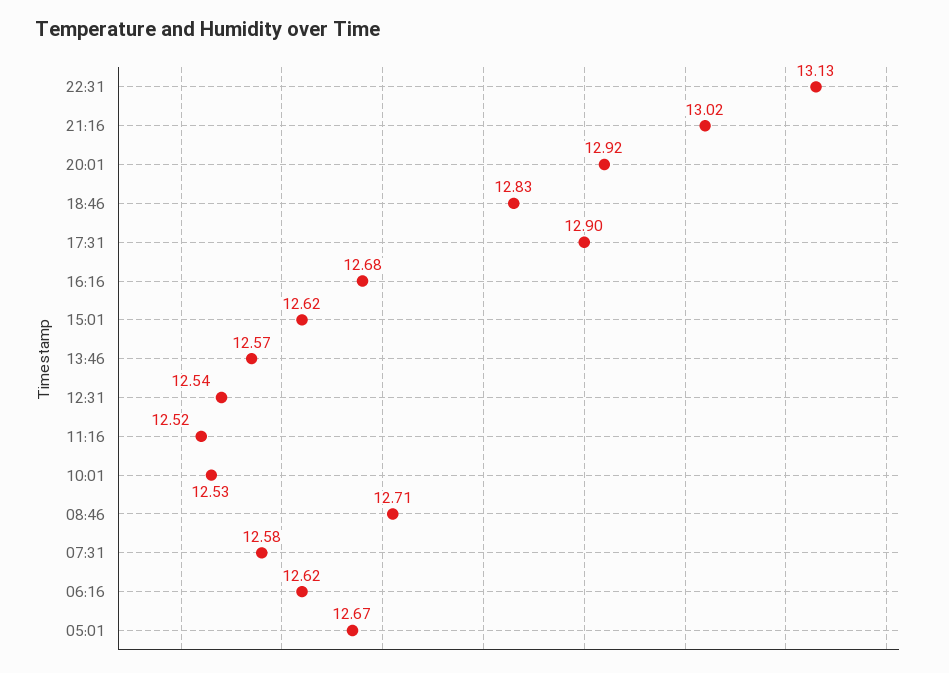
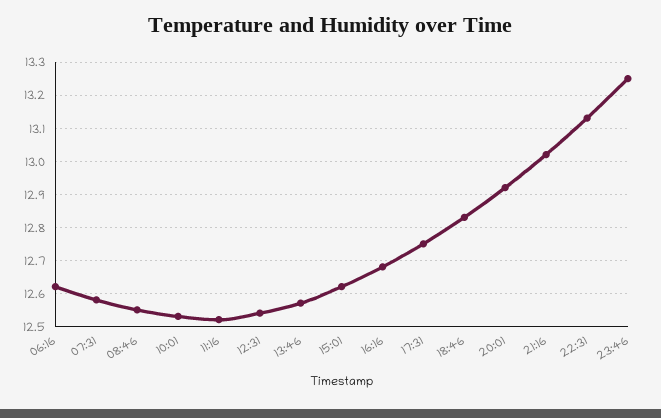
17:31: 12.9 -> 12.75
08:46: 12.71 -> 12.55
05:01: 12.67 -> none
23:46: none -> 13.25

